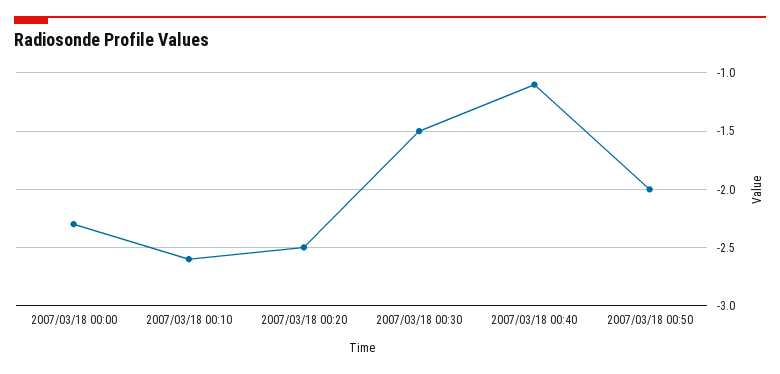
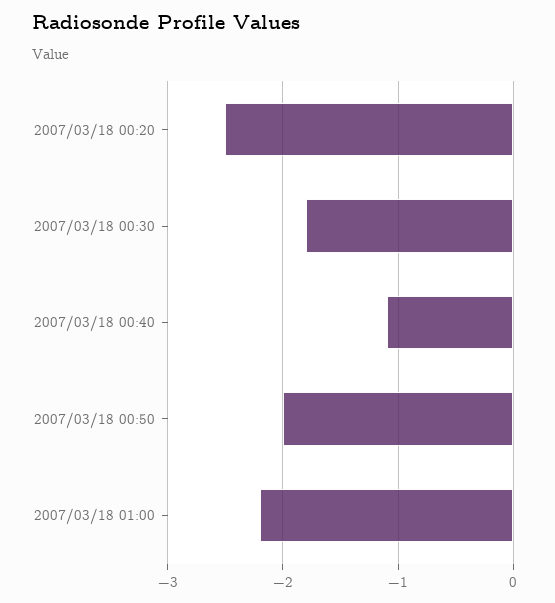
2007/03/18 00:00: -2.3 -> none
2007/03/18 00:10: -2.6 -> none
2007/03/18 00:30: -1.5 -> -1.8
2007/03/18 01:00: none -> -2.2

